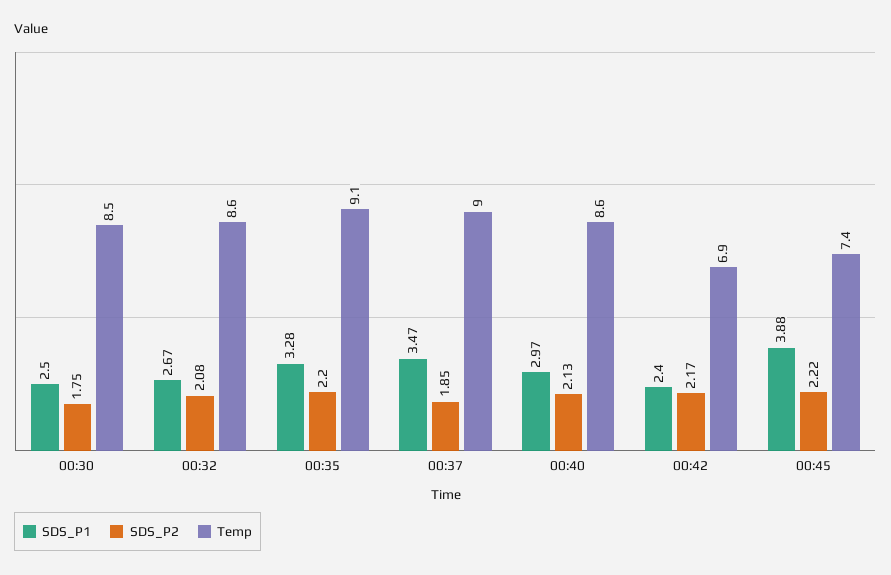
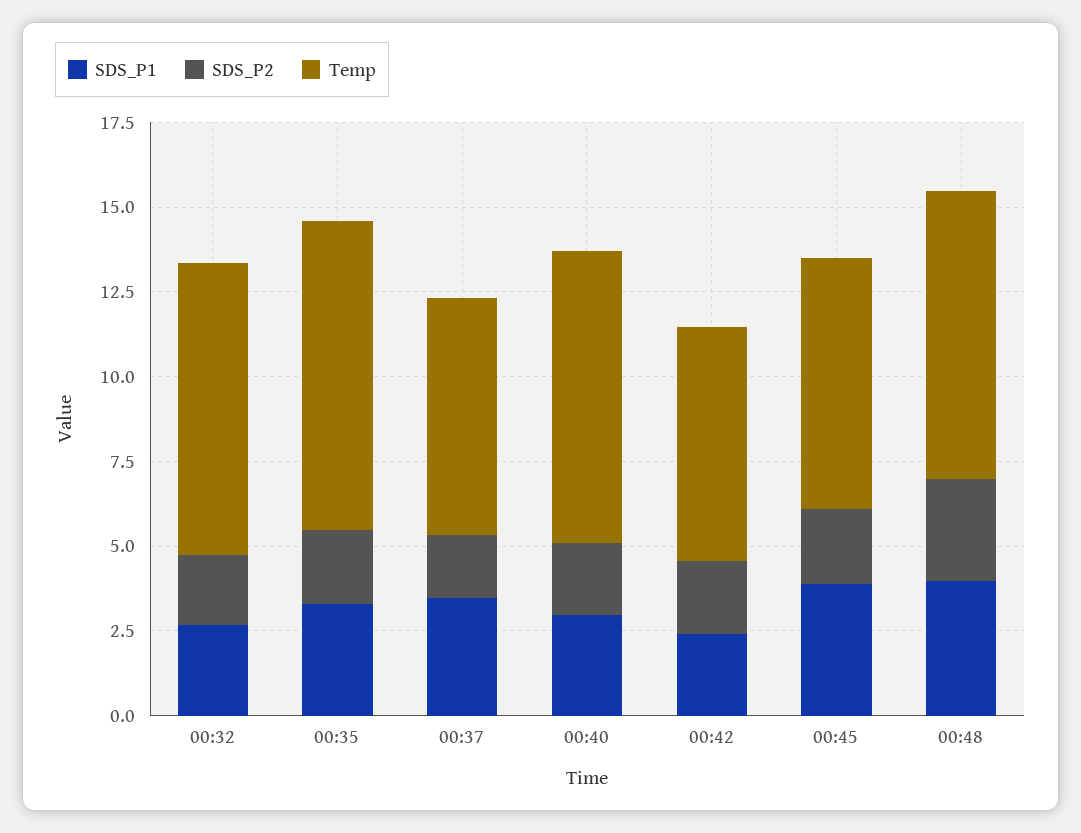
SDS_P1, 00:30: 2.5 -> none
SDS_P2, 00:30: 1.75 -> none
Temp, 00:30: 8.5 -> none
Temp, 00:37: 9 -> 7
SDS_P1, 00:48: none -> 4
SDS_P2, 00:48: none -> 3
Temp, 00:48: none -> 8.5

